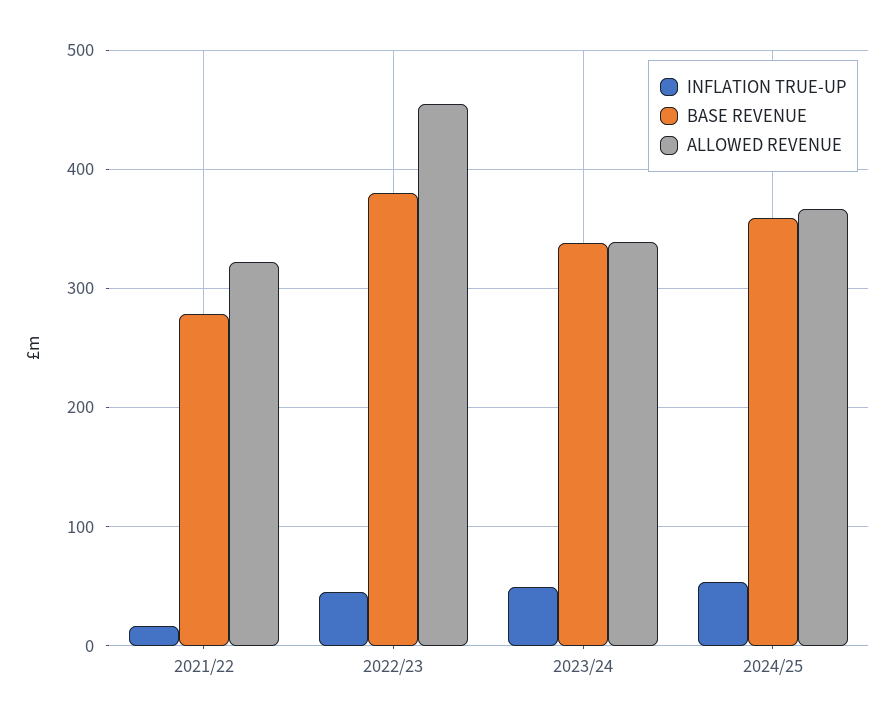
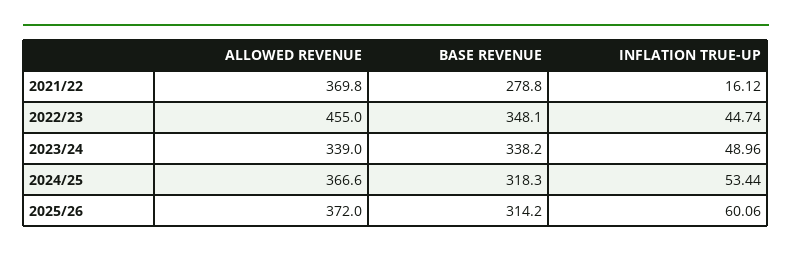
ALLOWED REVENUE, 2021/22: 320 -> 369.8
BASE REVENUE, 2022/23: 380 -> 348.1
BASE REVENUE, 2024/25: 360 -> 318.3
ALLOWED REVENUE, 2025/26: none -> 372
BASE REVENUE, 2025/26: none -> 314.2
INFLATION TRUE-UP, 2025/26: none -> 60.06

